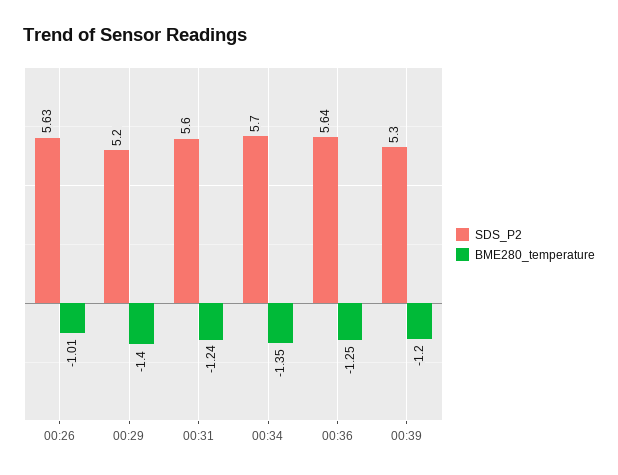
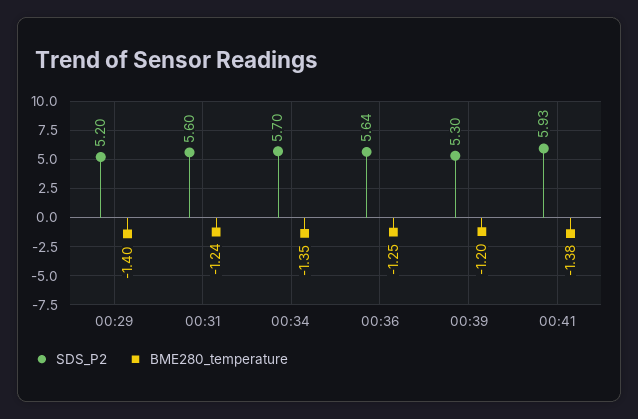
SDS_P2, 00:26: 5.63 -> none
BME280_temperature, 00:26: -1.01 -> none
SDS_P2, 00:41: none -> 5.93
BME280_temperature, 00:41: none -> -1.38

